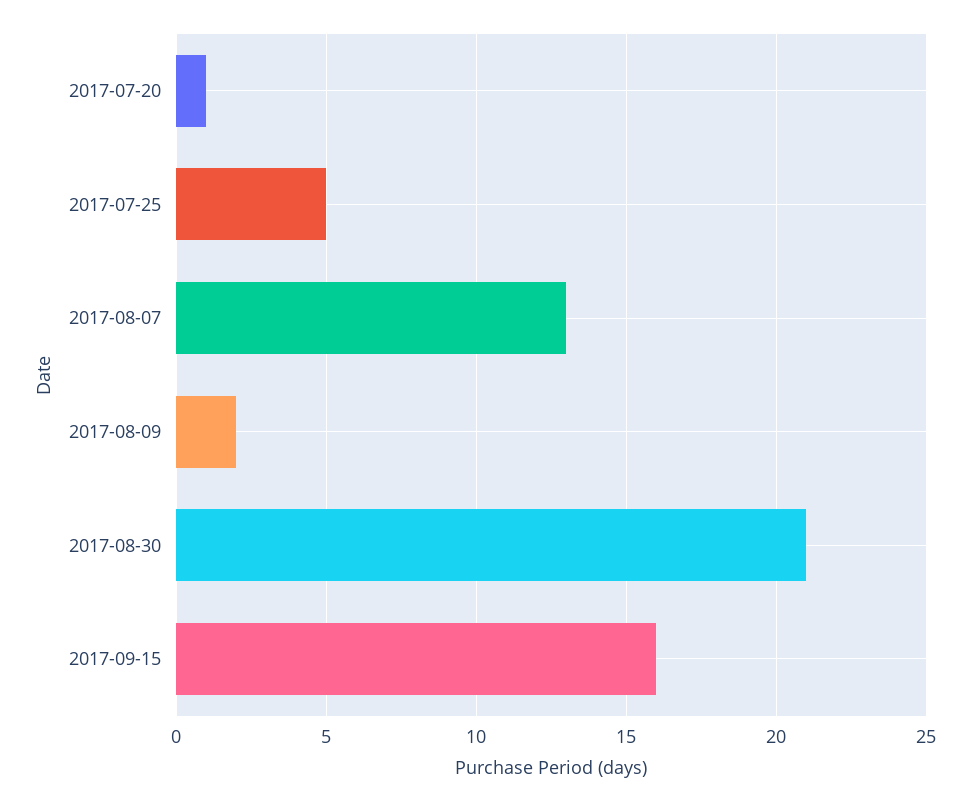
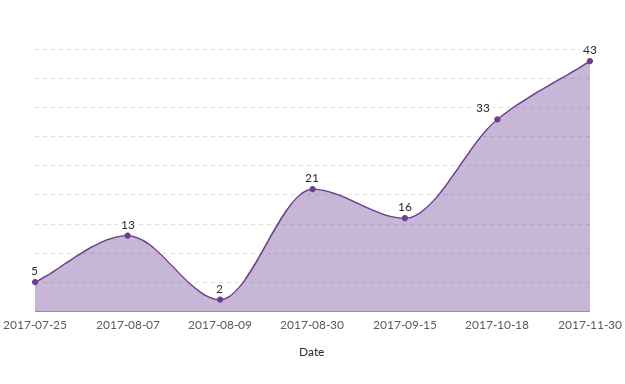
2017-07-20: 1 -> none
2017-10-18: none -> 33
2017-11-30: none -> 43

